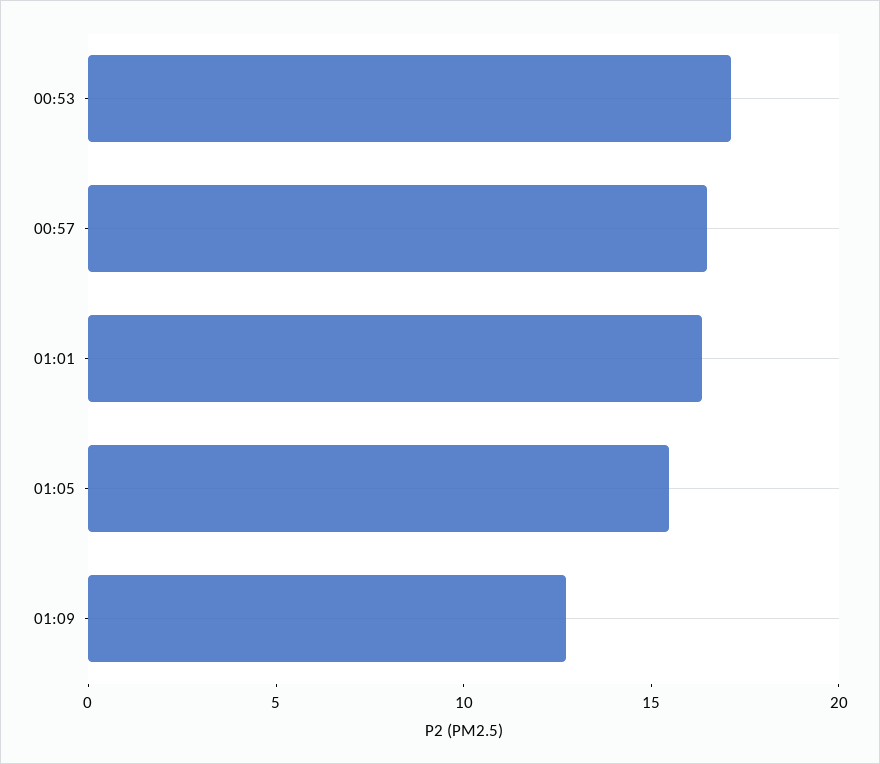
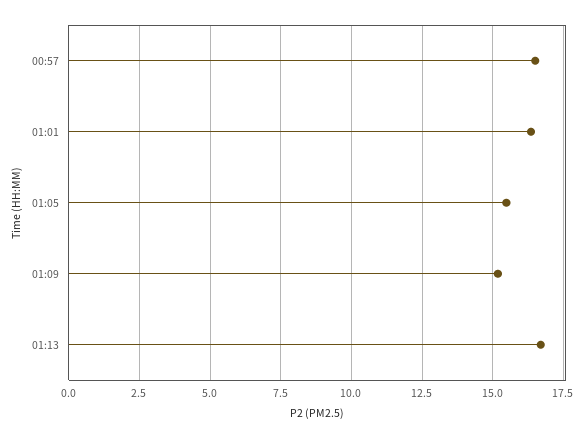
00:53: 17 -> none
01:09: 13 -> 15.25
01:13: none -> 16.75

